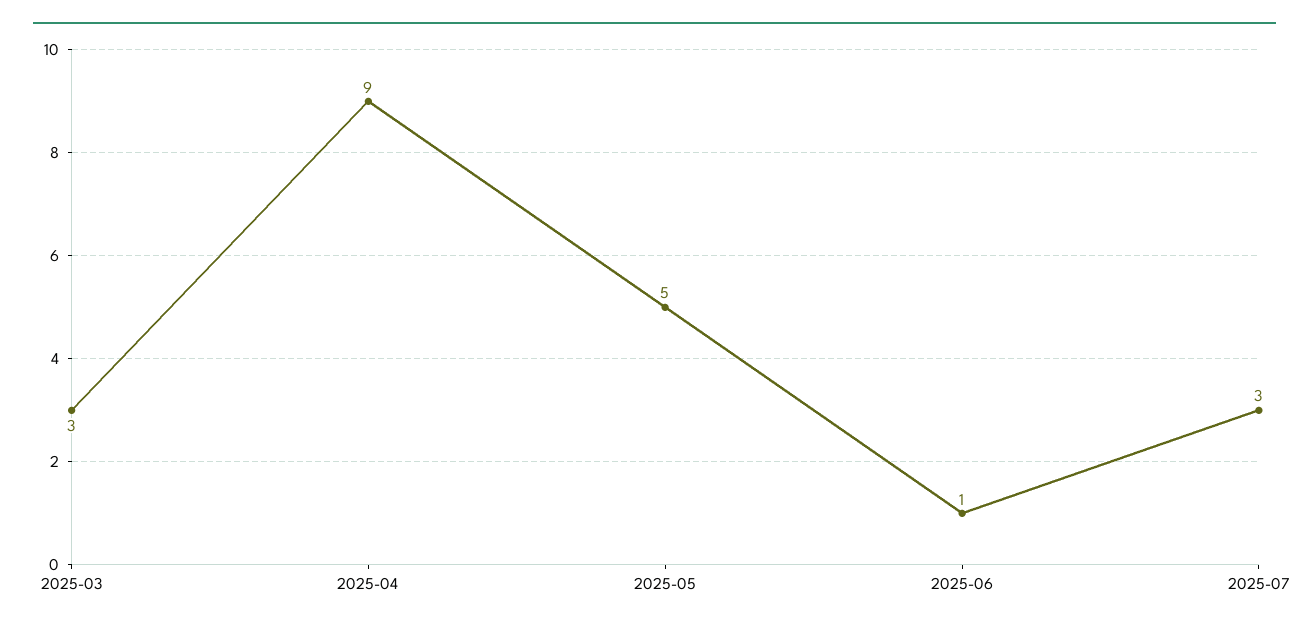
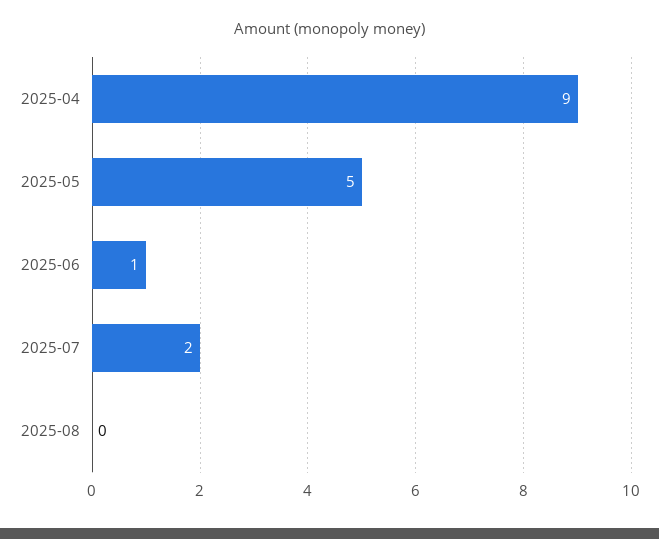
2025-03: 3 -> none
2025-07: 3 -> 2
2025-08: none -> 0

